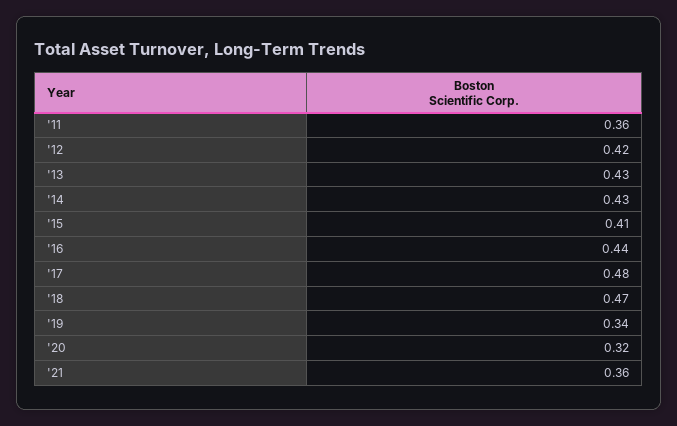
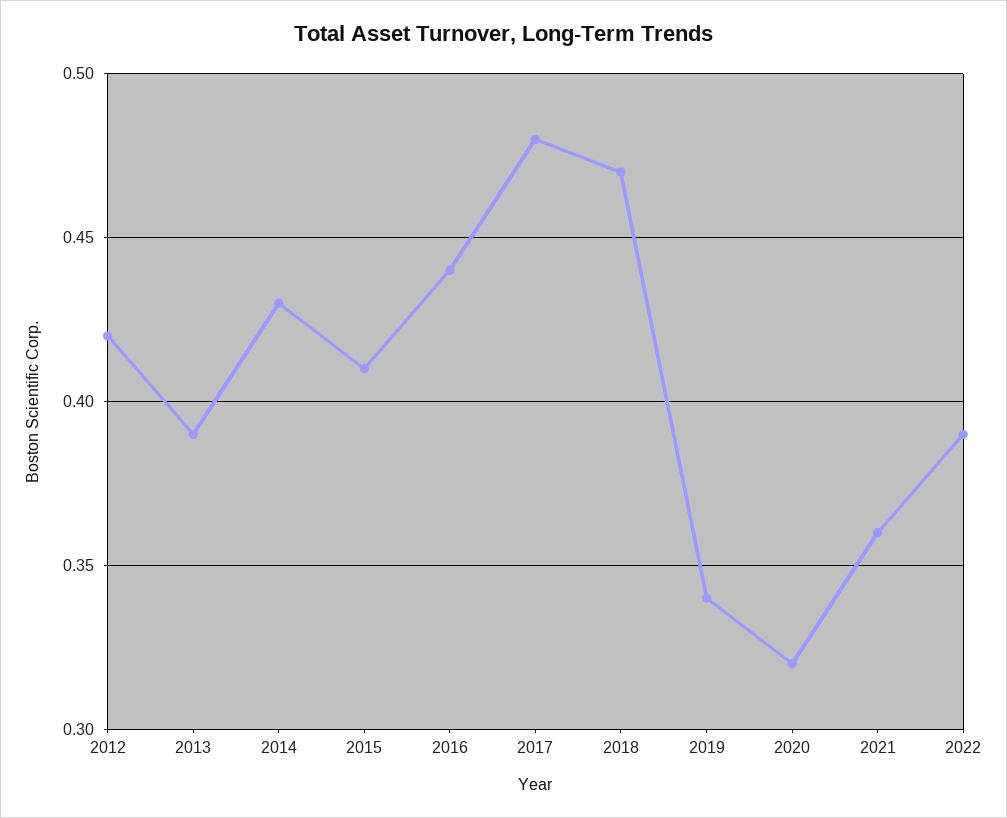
'11: 0.36 -> none
'13: 0.43 -> 0.39
2022: none -> 0.39

